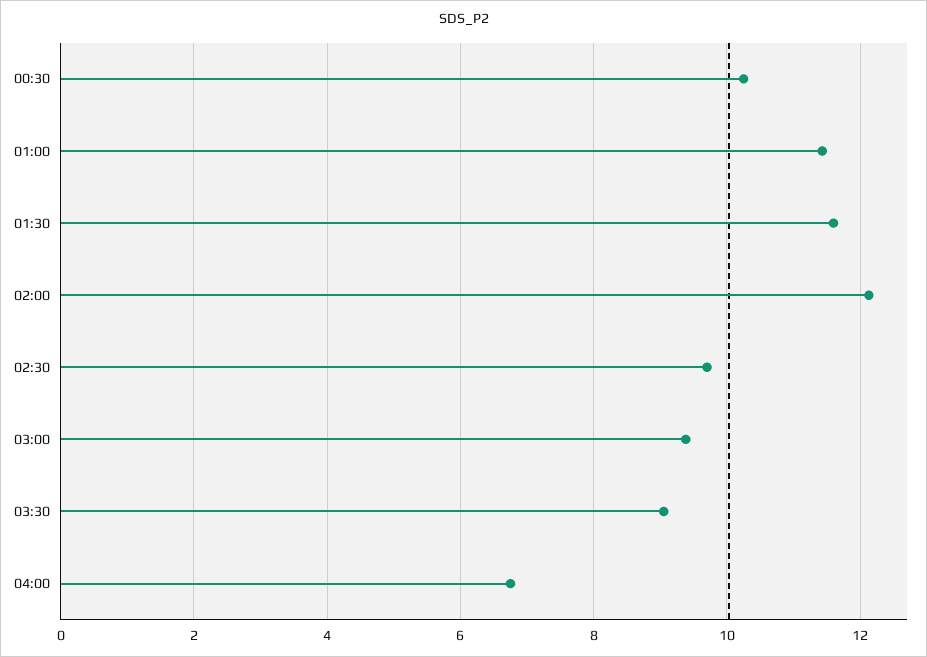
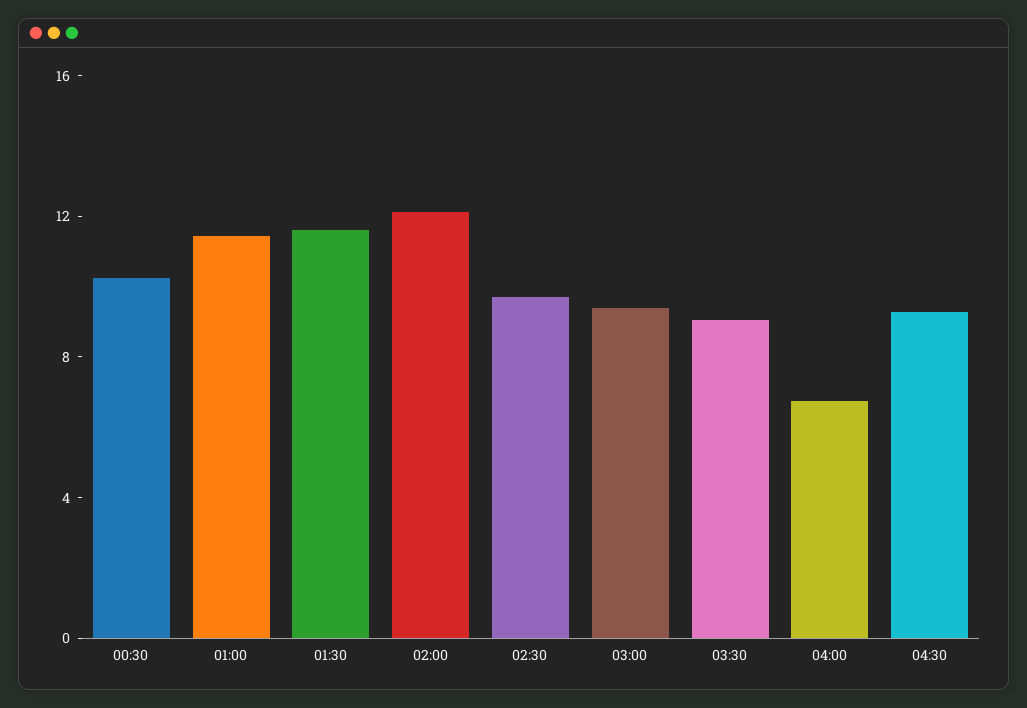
04:30: none -> 9

